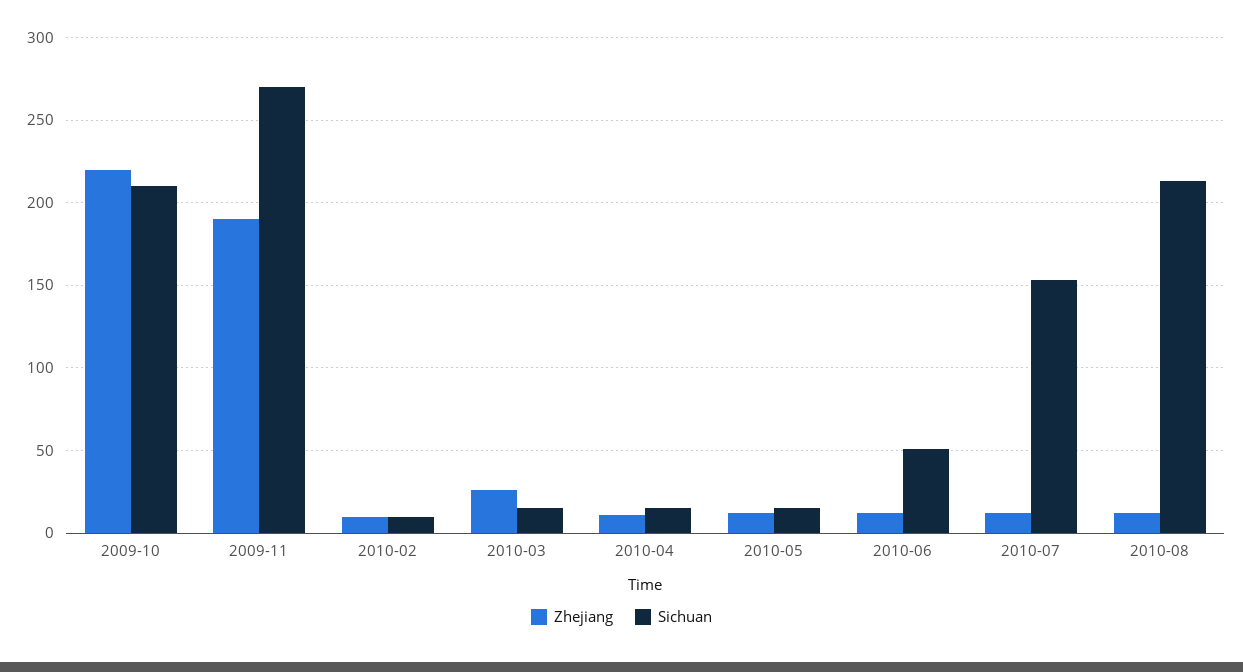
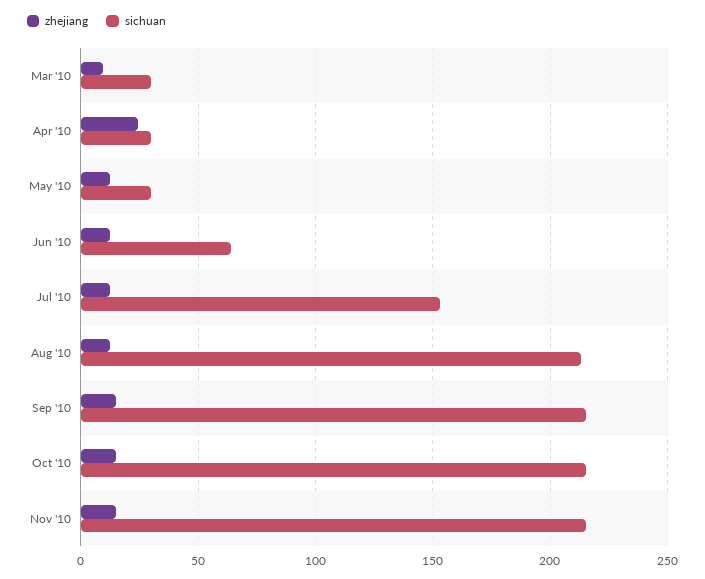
Zhejiang, 2009-10: 220 -> none
Sichuan, 2009-10: 210 -> none
Zhejiang, 2009-11: 190 -> none
Sichuan, 2009-11: 270 -> none
Zhejiang, 2010-02: 10 -> none
Sichuan, 2010-02: 10 -> none
Zhejiang, 2010-03: 25 -> 10
Sichuan, 2010-03: 15 -> 30
Zhejiang, 2010-04: 10 -> 25
Sichuan, 2010-04: 15 -> 30
Sichuan, 2010-05: 15 -> 30
Sichuan, 2010-06: 50 -> 65
Zhejiang, Sep '10: none -> 15
Sichuan, Sep '10: none -> 215
Zhejiang, Oct '10: none -> 15
Sichuan, Oct '10: none -> 215
Zhejiang, Nov '10: none -> 15
Sichuan, Nov '10: none -> 215

